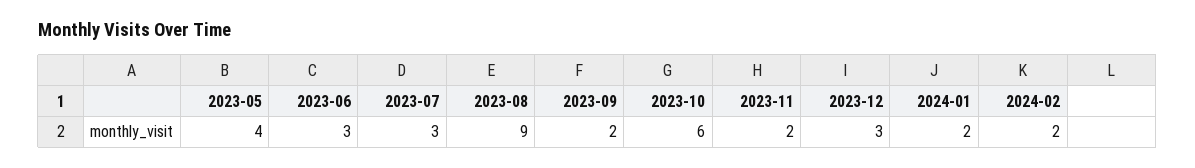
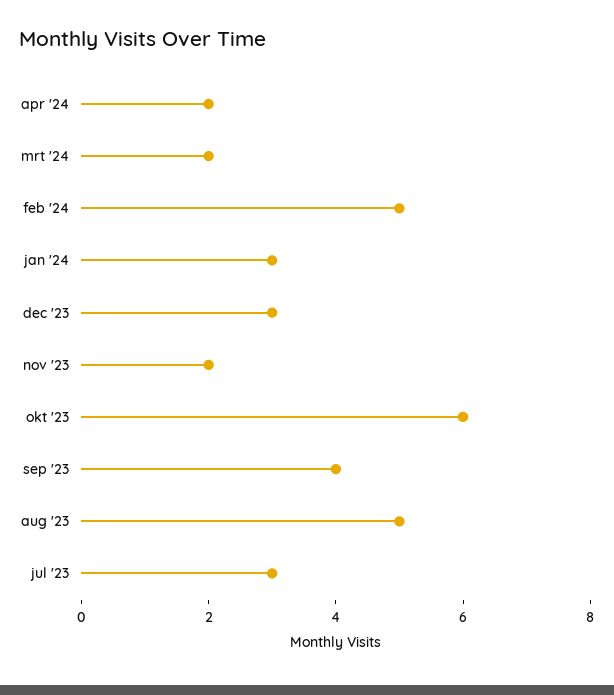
2023-05: 4 -> none
2023-06: 3 -> none
2023-08: 9 -> 5
2023-09: 2 -> 4
2024-01: 2 -> 3
2024-02: 2 -> 5
apr '24: none -> 2
mrt '24: none -> 2

